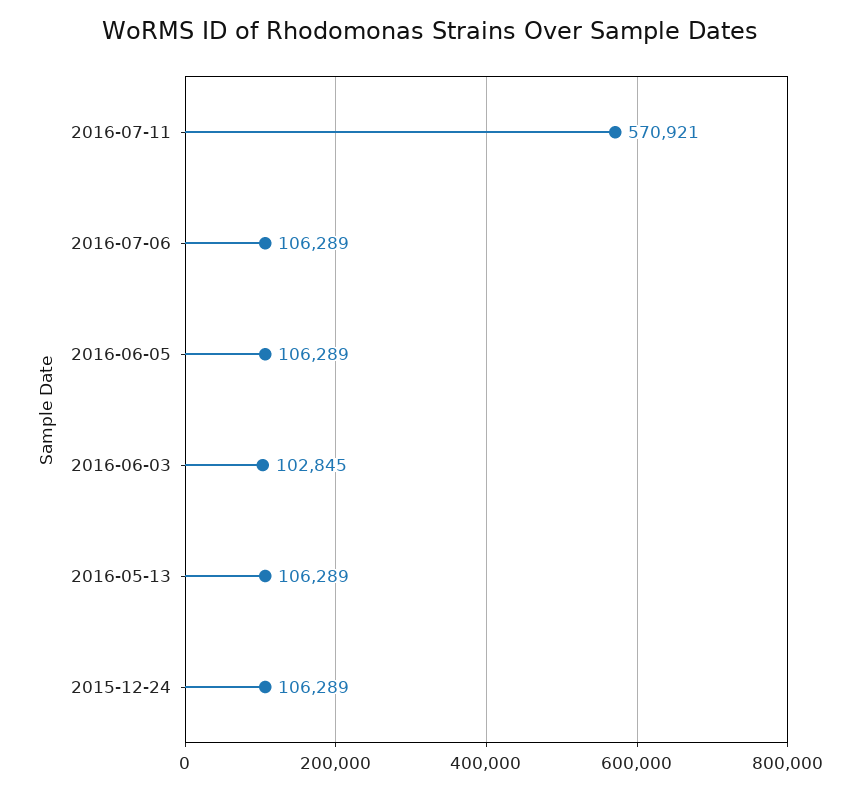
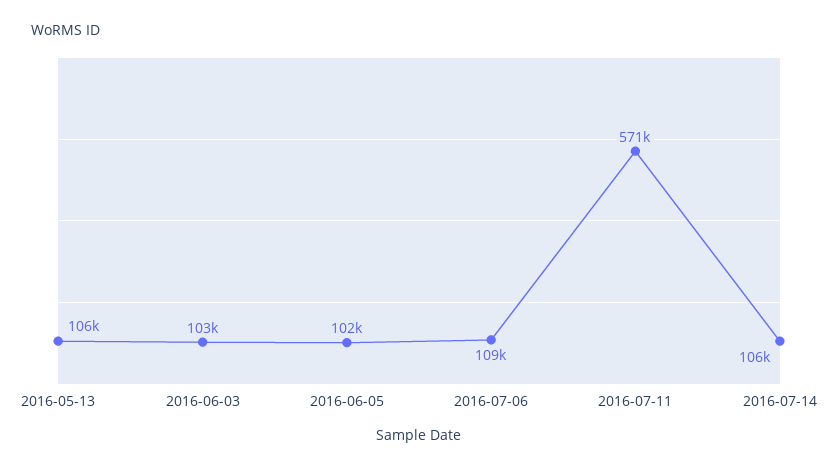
2016-07-06: 106289 -> 109000
2016-06-05: 106289 -> 102000
2015-12-24: 106289 -> none
2016-07-14: none -> 106000

